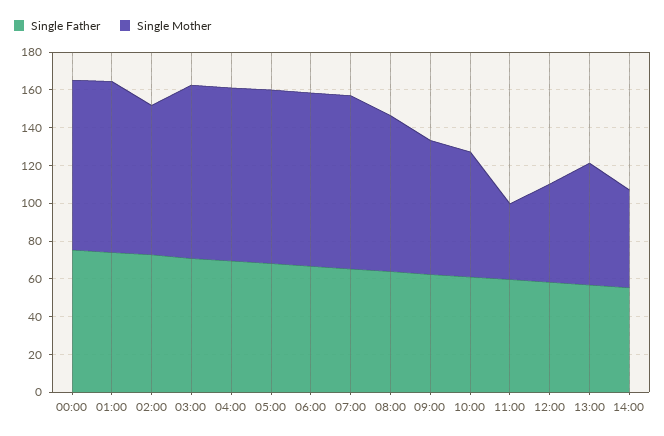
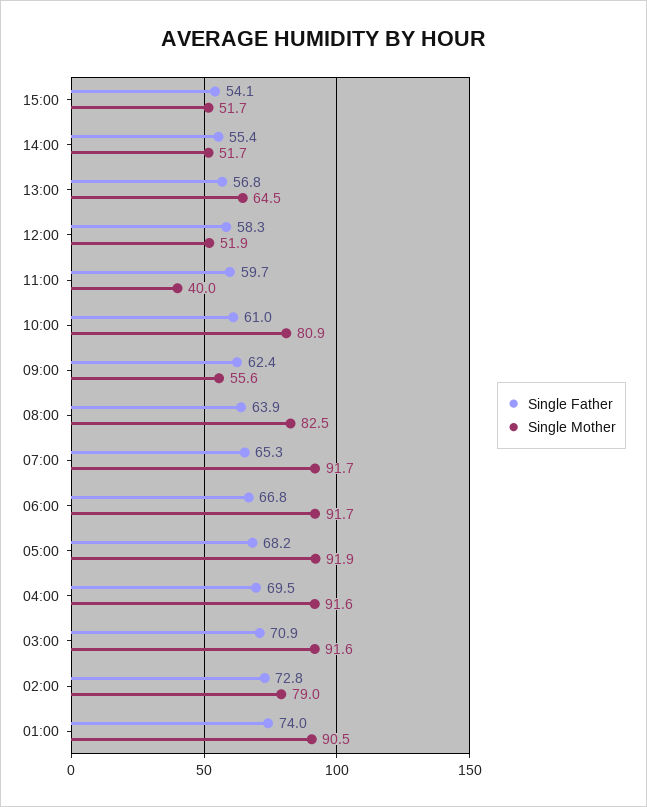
Single Father, 00:00: 75 -> none
Single Mother, 00:00: 90 -> none
Single Mother, 09:00: 70 -> 55.6
Single Mother, 10:00: 65 -> 80.9
Single Father, 15:00: none -> 54.1
Single Mother, 15:00: none -> 51.7

